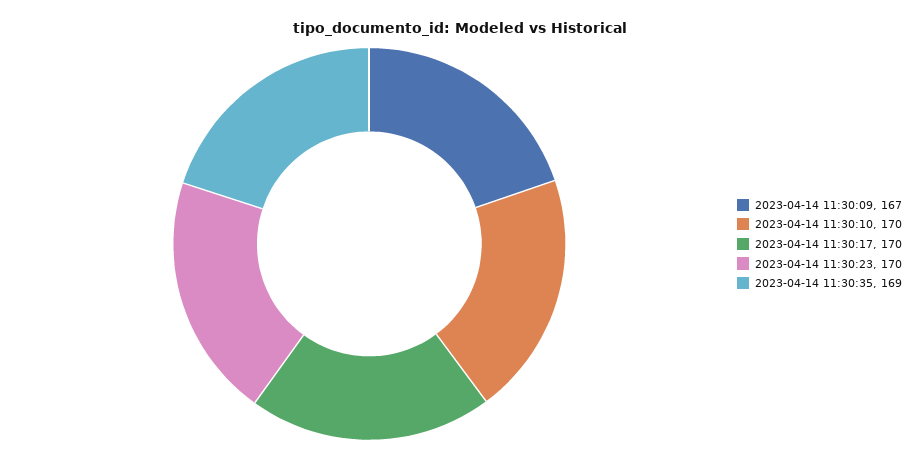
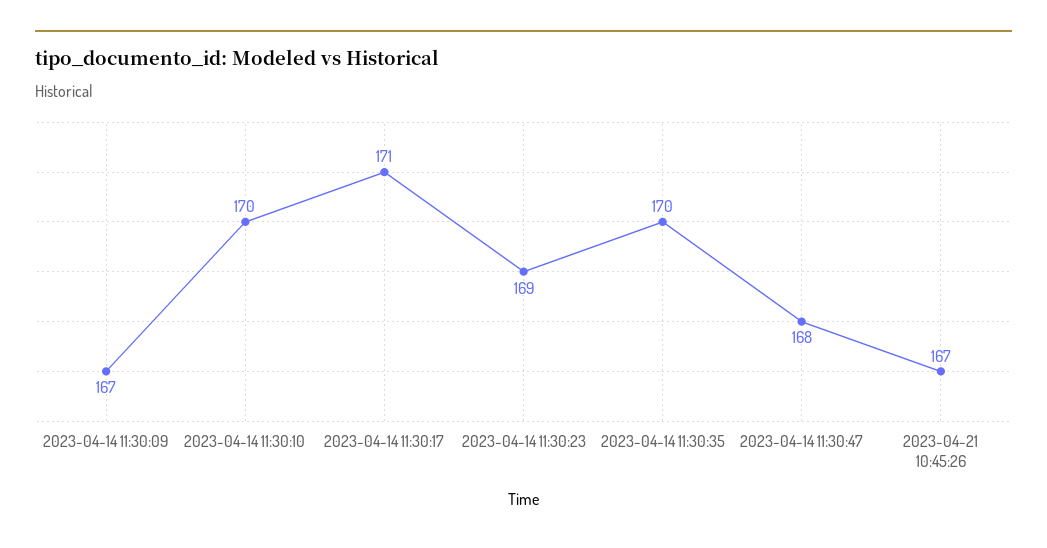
2023-04-14 11:30:17: 170 -> 171
2023-04-14 11:30:23: 170 -> 169
2023-04-14 11:30:35: 169 -> 170
2023-04-14 11:30:47: none -> 168
2023-04-21 10:45:26: none -> 167

